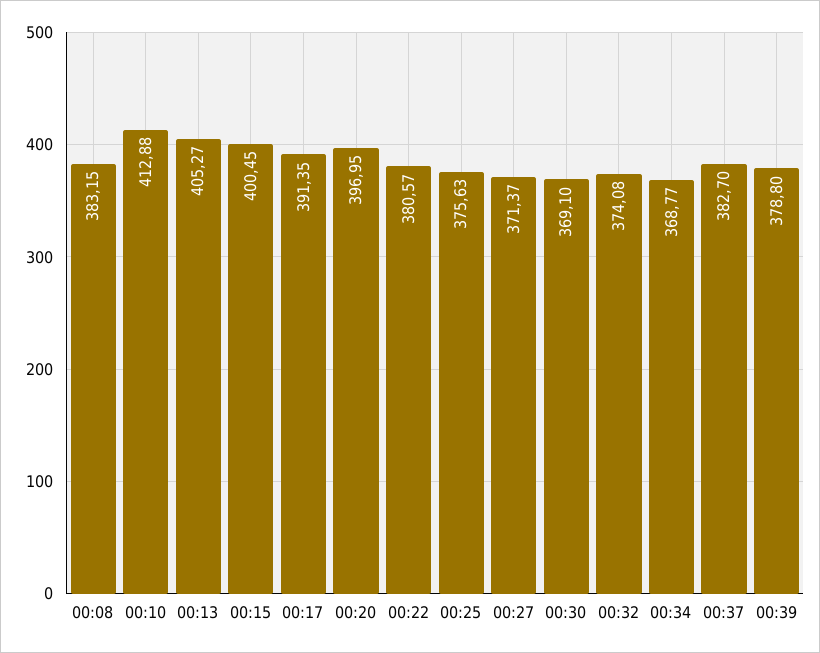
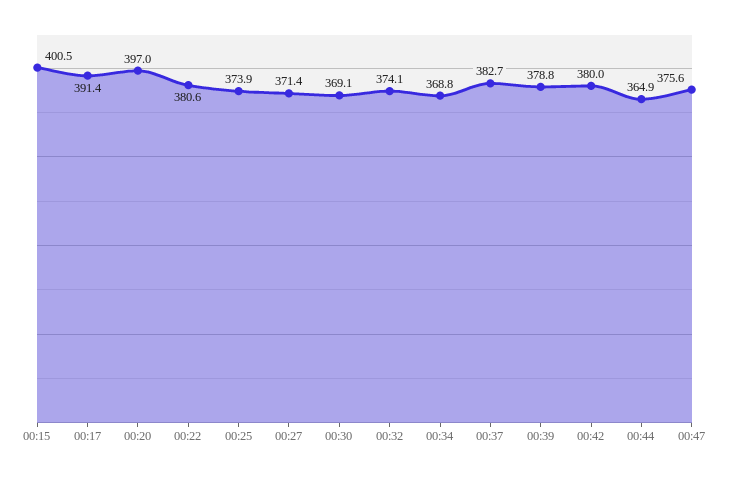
00:08: 383.15 -> none
00:10: 412.88 -> none
00:13: 405.27 -> none
00:25: 375.63 -> 373.9
00:42: none -> 380
00:44: none -> 364.9
00:47: none -> 375.6

